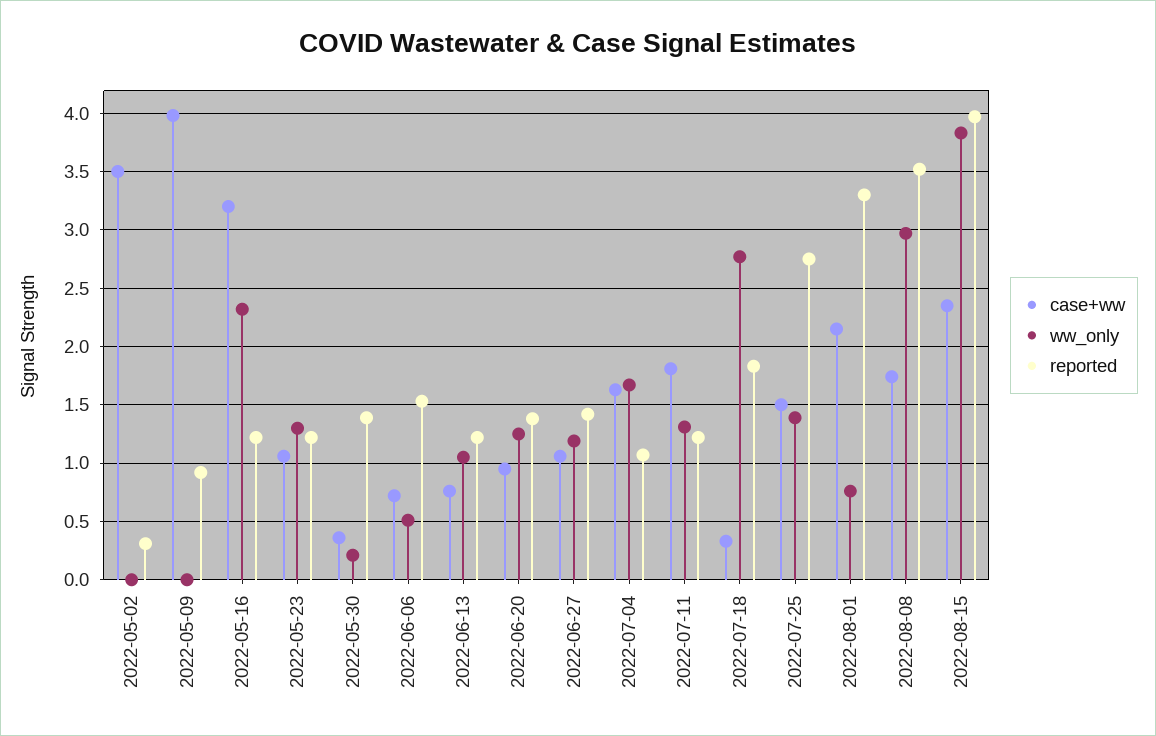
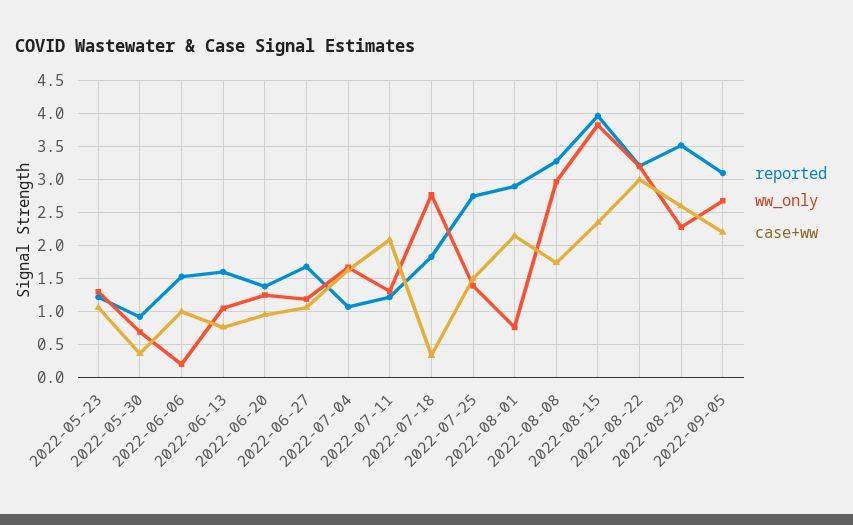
case+ww, 2022-05-02: 3.5 -> none
ww_only, 2022-05-02: 0 -> none
reported, 2022-05-02: 0.3 -> none
case+ww, 2022-05-09: 4 -> none
ww_only, 2022-05-09: 0 -> none
reported, 2022-05-09: 0.9 -> none
case+ww, 2022-05-16: 3.2 -> none
ww_only, 2022-05-16: 2.3 -> none
reported, 2022-05-16: 1.2 -> none
ww_only, 2022-05-30: 0.2 -> 0.7
reported, 2022-05-30: 1.4 -> 0.9
case+ww, 2022-06-06: 0.7 -> 1
ww_only, 2022-06-06: 0.5 -> 0.2
reported, 2022-06-13: 1.2 -> 1.6
reported, 2022-06-27: 1.4 -> 1.7
case+ww, 2022-07-11: 1.8 -> 2.1
reported, 2022-08-01: 3.3 -> 2.9
reported, 2022-08-08: 3.5 -> 3.3
reported, 2022-08-22: none -> 3.2
ww_only, 2022-08-22: none -> 3.2
case+ww, 2022-08-22: none -> 3
reported, 2022-08-29: none -> 3.5
ww_only, 2022-08-29: none -> 2.3
case+ww, 2022-08-29: none -> 2.6
reported, 2022-09-05: none -> 3.1
ww_only, 2022-09-05: none -> 2.7
case+ww, 2022-09-05: none -> 2.2

